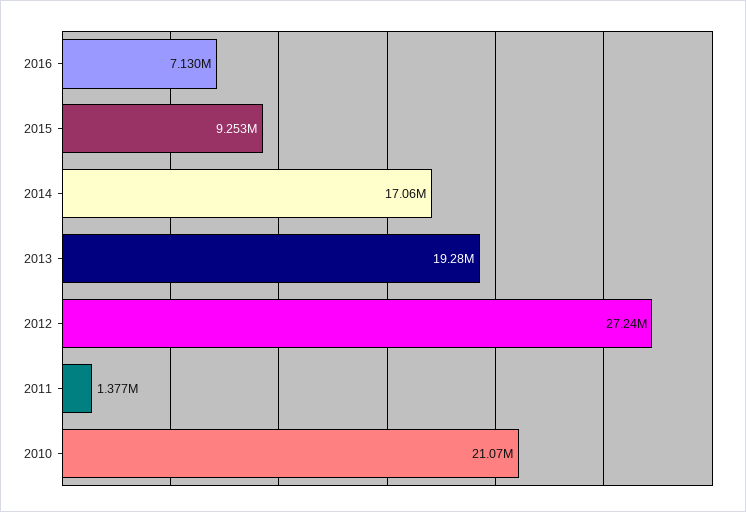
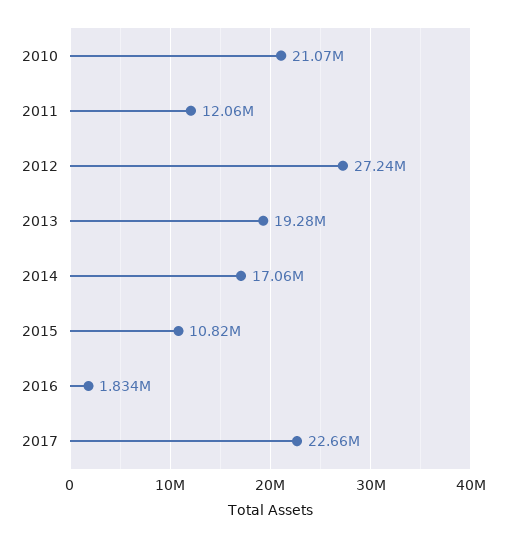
2016: 7130000 -> 1834000
2015: 9253000 -> 10820000
2011: 1377000 -> 12060000
2017: none -> 22660000

